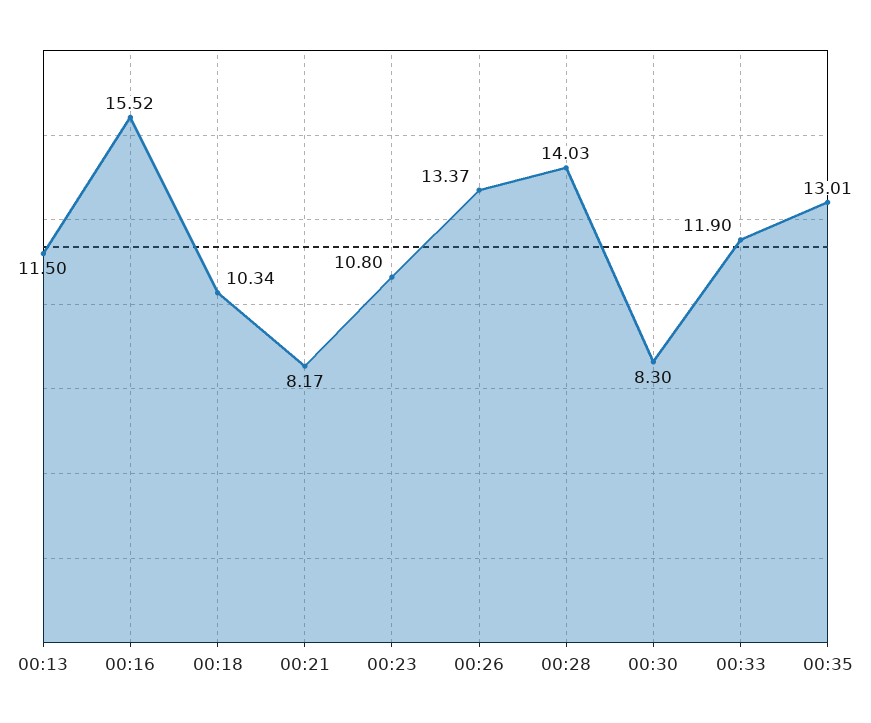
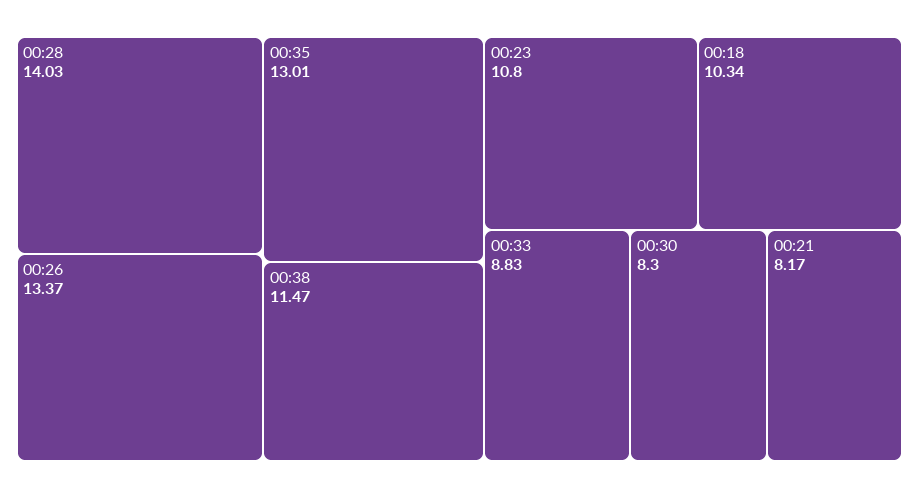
00:13: 11.5 -> none
00:16: 15.52 -> none
00:33: 11.9 -> 8.83
00:38: none -> 11.47

